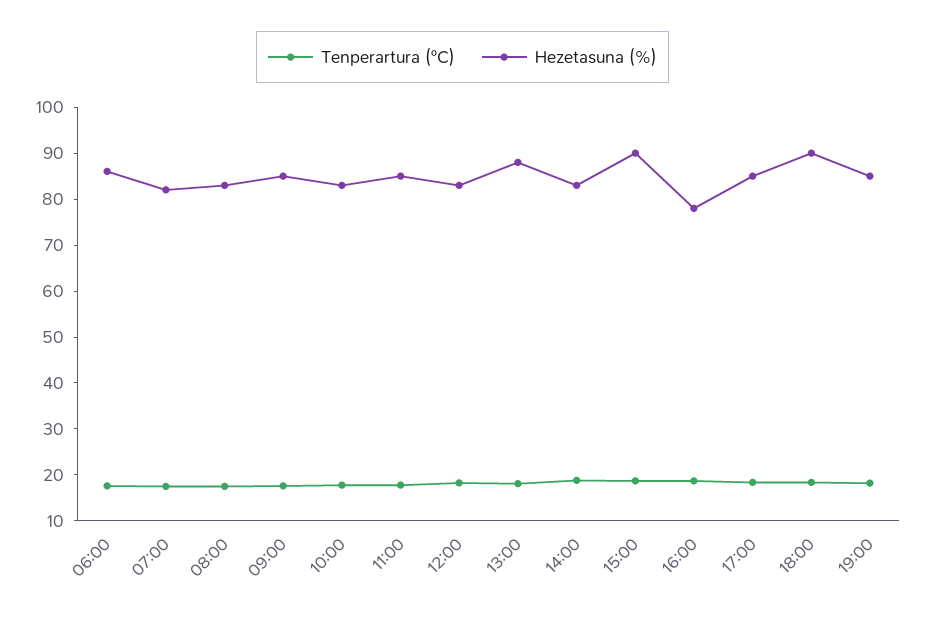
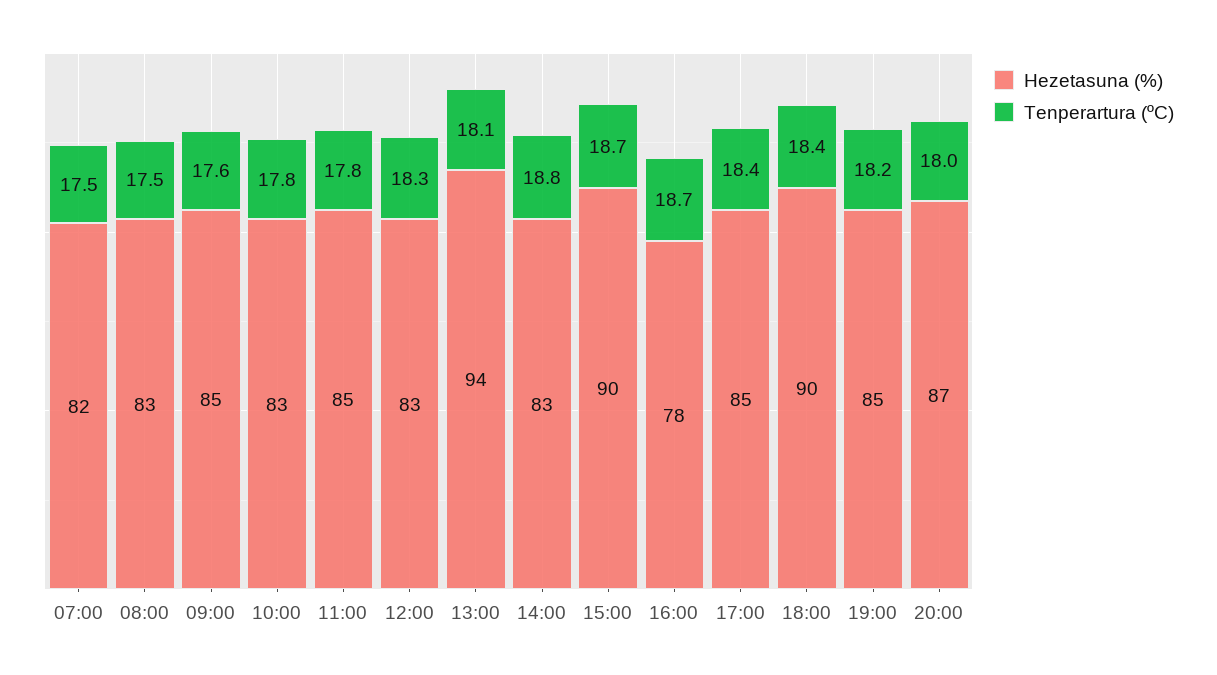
Tenperartura (ºC), 06:00: 18 -> none
Hezetasuna (%), 06:00: 86 -> none
Hezetasuna (%), 13:00: 88 -> 94
Hezetasuna (%), 20:00: none -> 87
Tenperartura (ºC), 20:00: none -> 18

